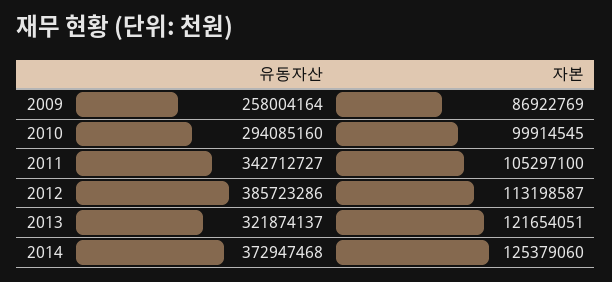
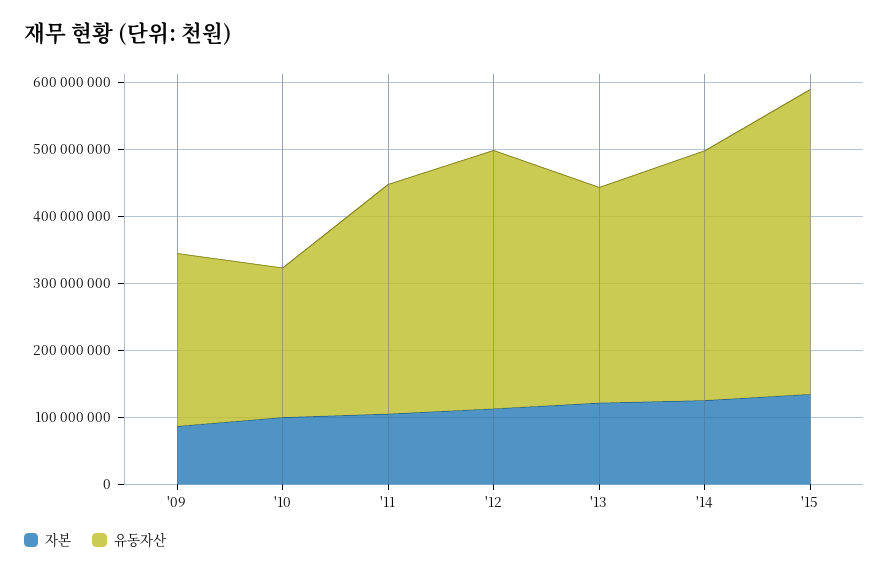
유동자산, 2010: 294085160 -> 220000000
자본, '15: none -> 140000000
유동자산, '15: none -> 460000000

